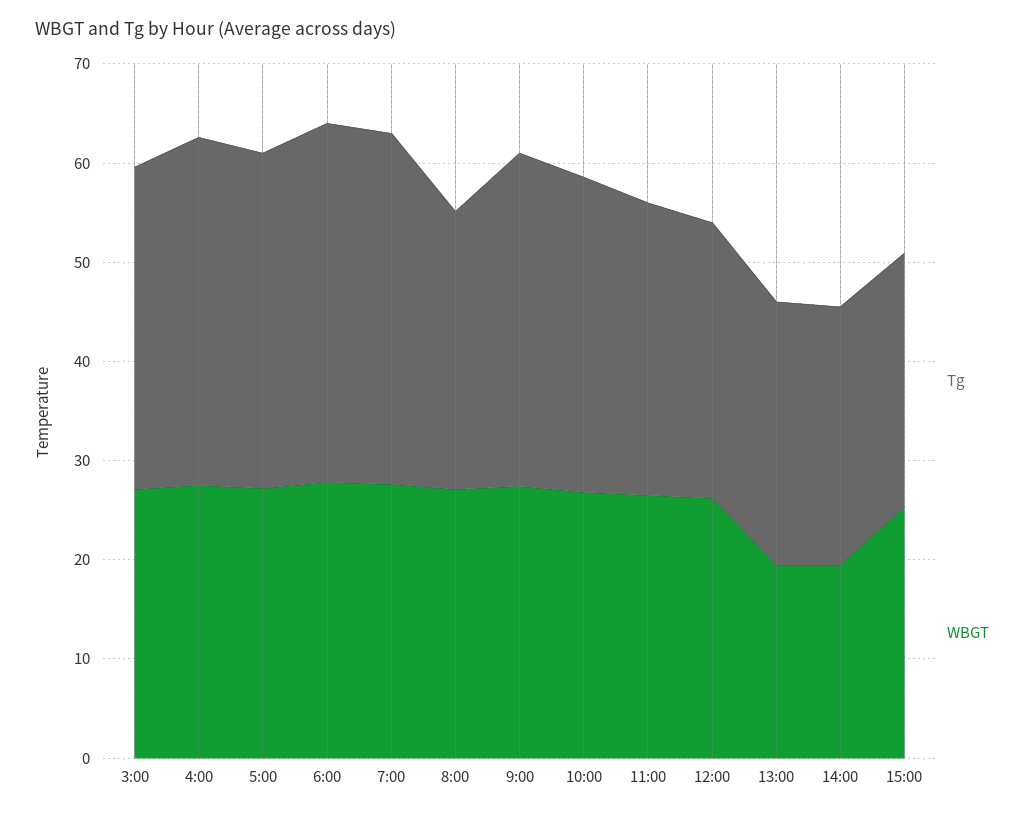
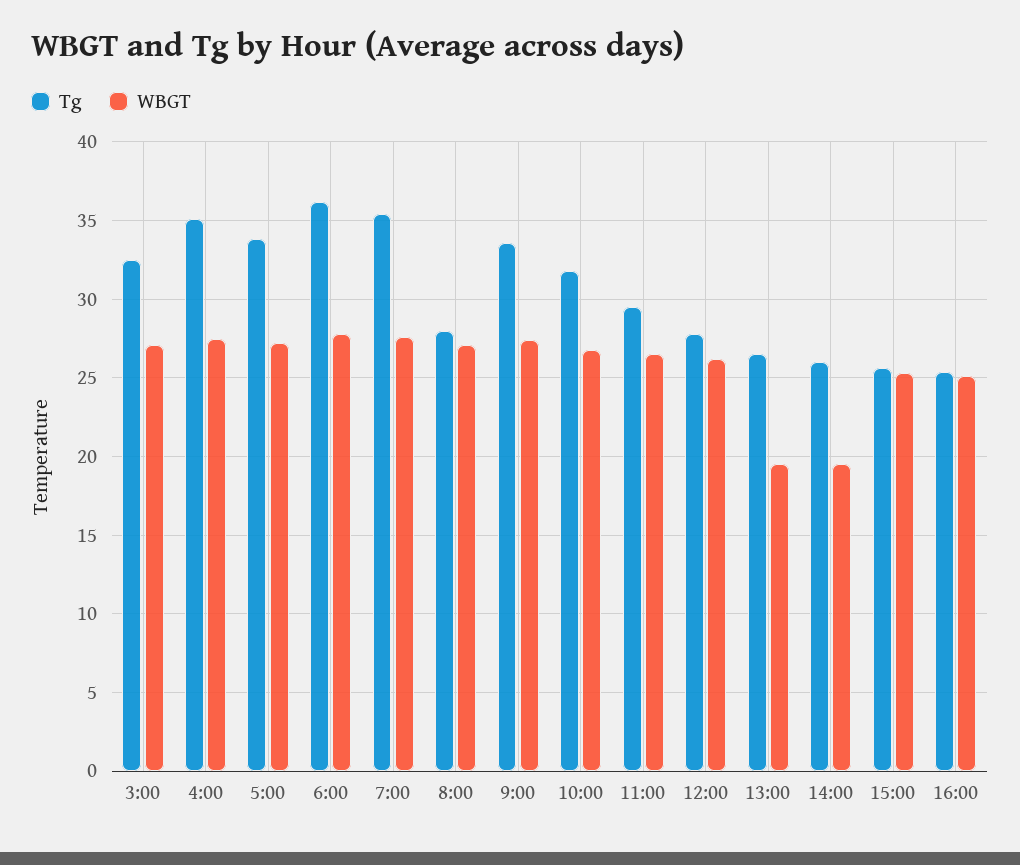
Tg, 16:00: none -> 25.5
WBGT, 16:00: none -> 25

